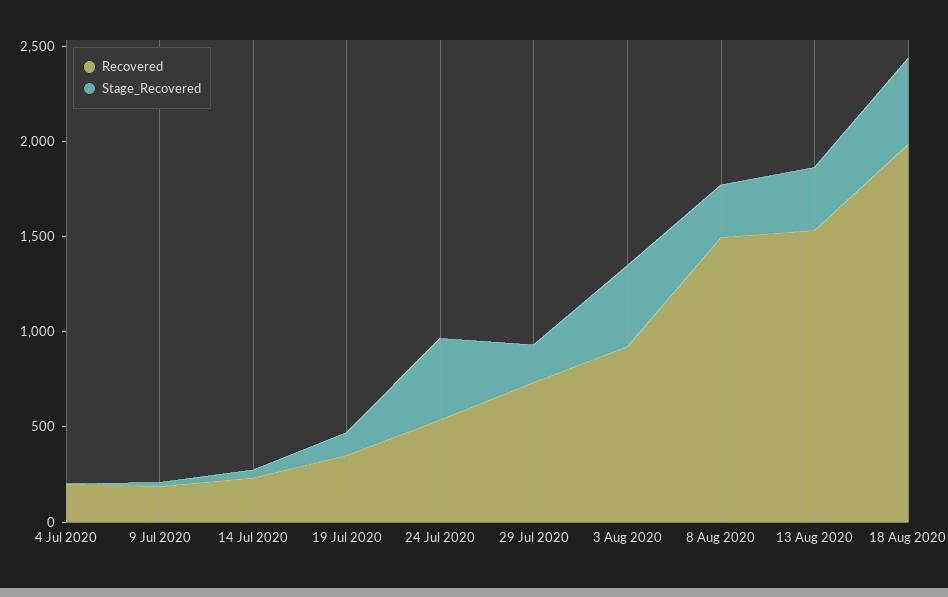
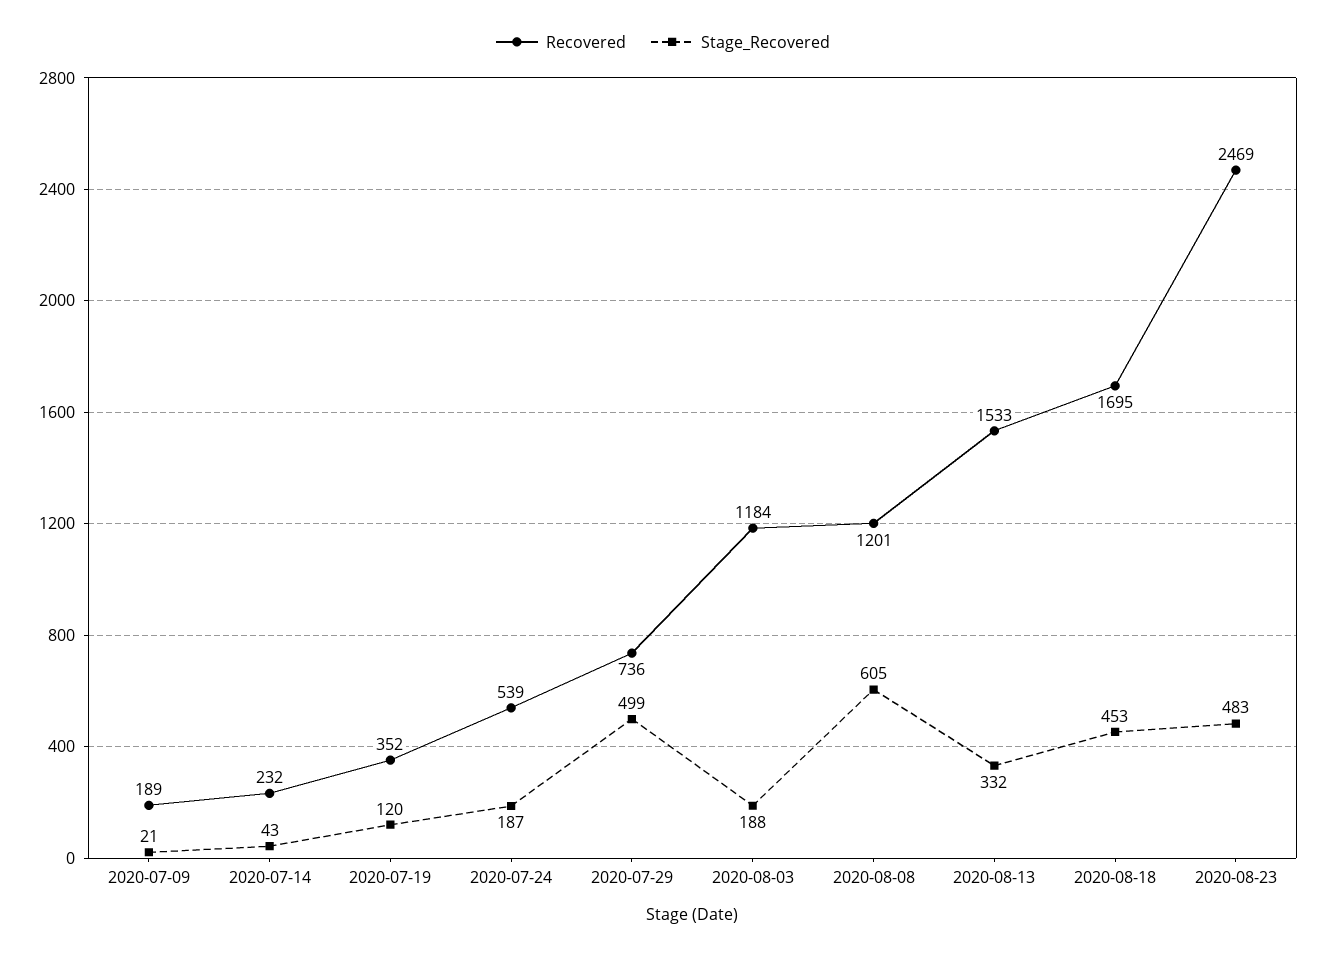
Recovered, 4 Jul 2020: 200 -> none
Stage_Recovered, 4 Jul 2020: 0 -> none
Stage_Recovered, 24 Jul 2020: 400 -> 187
Stage_Recovered, 29 Jul 2020: 200 -> 499
Recovered, 3 Aug 2020: 900 -> 1184
Stage_Recovered, 3 Aug 2020: 400 -> 188
Recovered, 8 Aug 2020: 1500 -> 1201
Stage_Recovered, 8 Aug 2020: 300 -> 605
Recovered, 18 Aug 2020: 2000 -> 1695
Recovered, 2020-08-23: none -> 2469
Stage_Recovered, 2020-08-23: none -> 483

